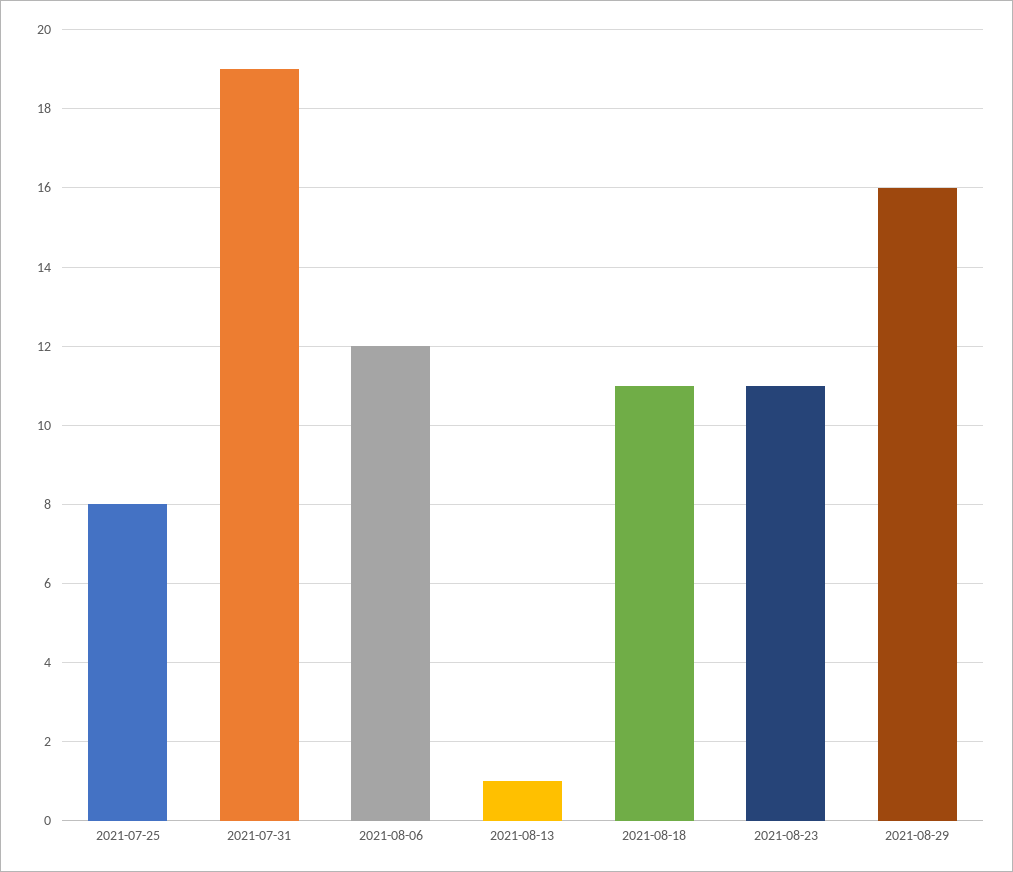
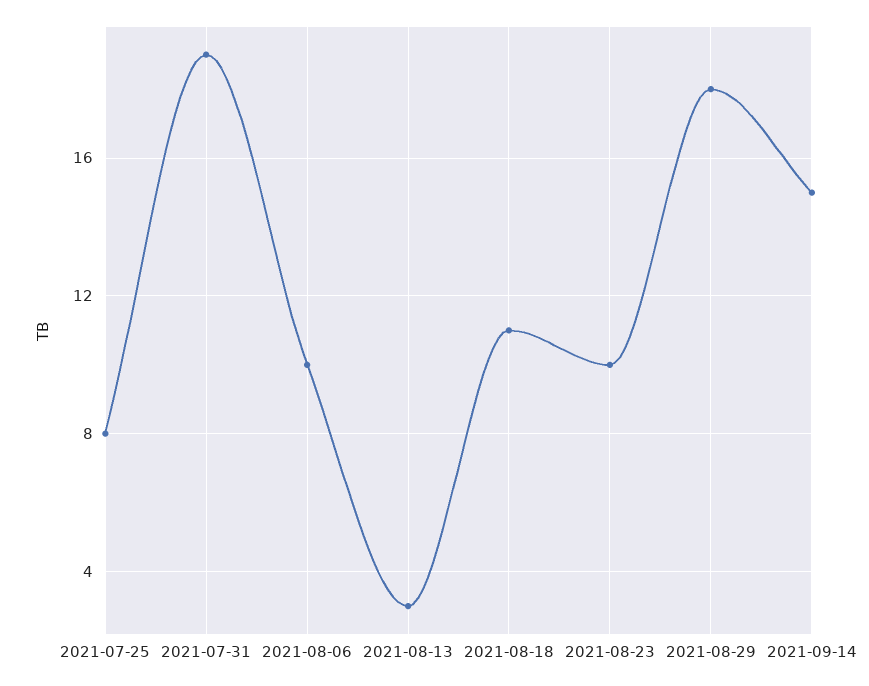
2021-08-06: 12 -> 10
2021-08-13: 1 -> 3
2021-08-23: 11 -> 10
2021-08-29: 16 -> 18
2021-09-14: none -> 15

